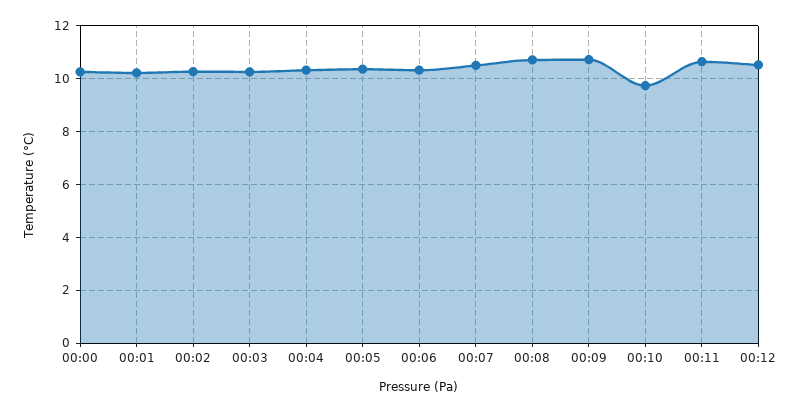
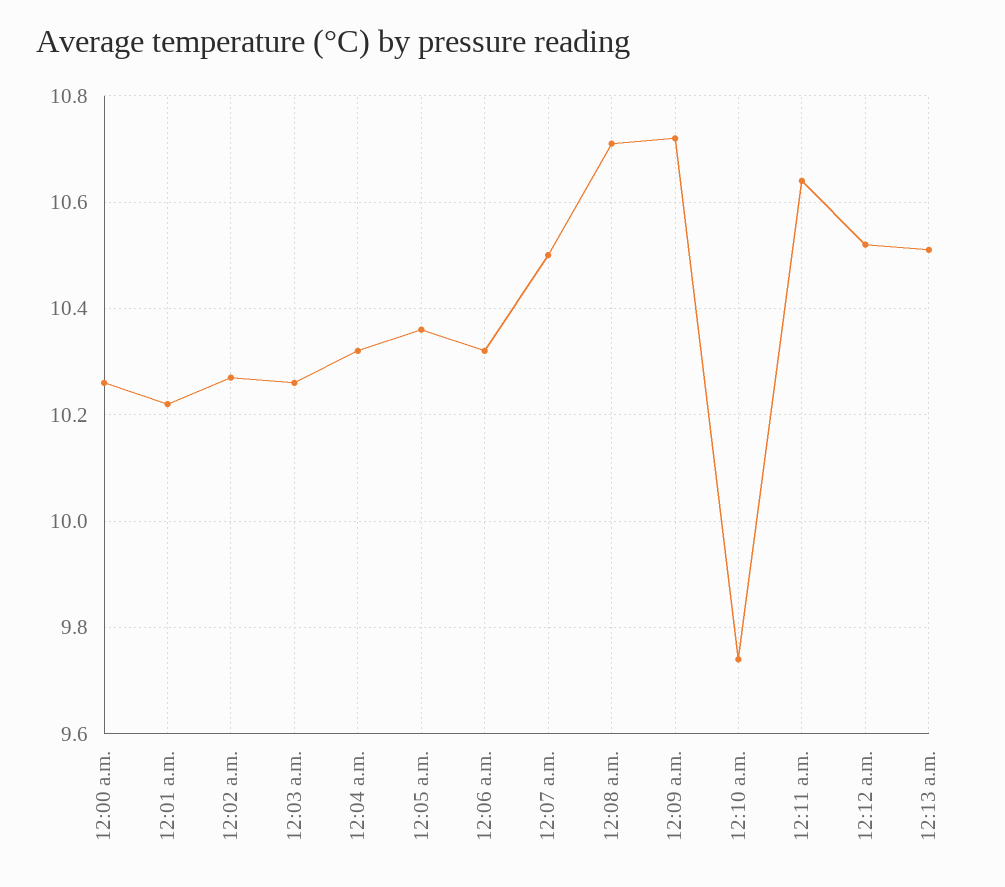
12:13 a.m.: none -> 10.5

